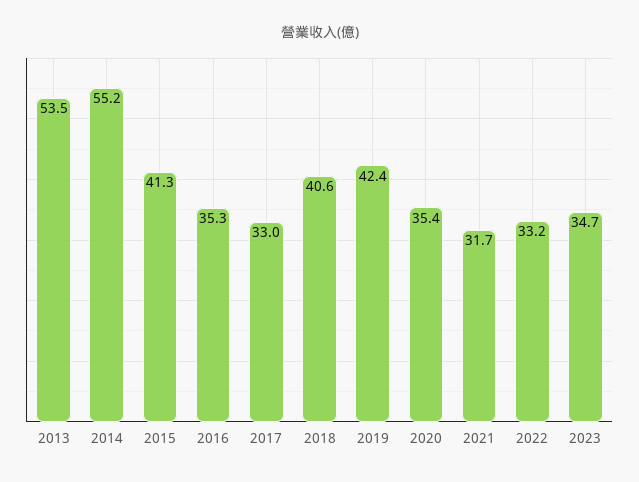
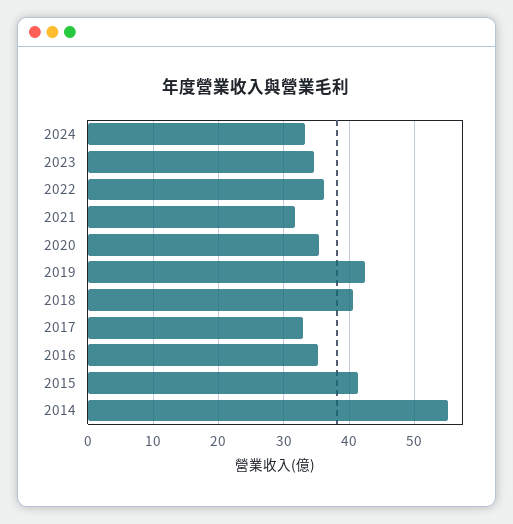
2013: 53.5 -> none
2022: 33.2 -> 36
2024: none -> 33

